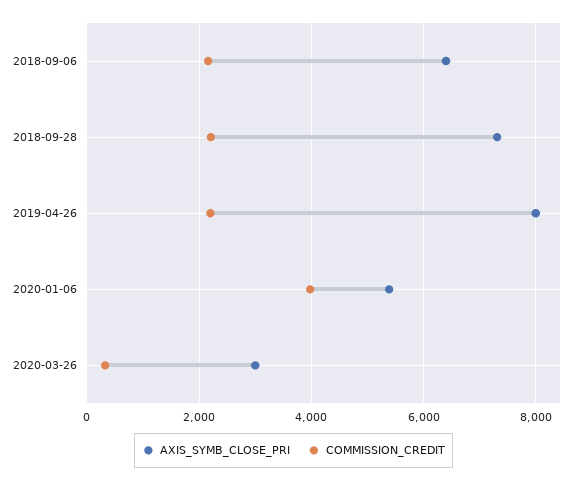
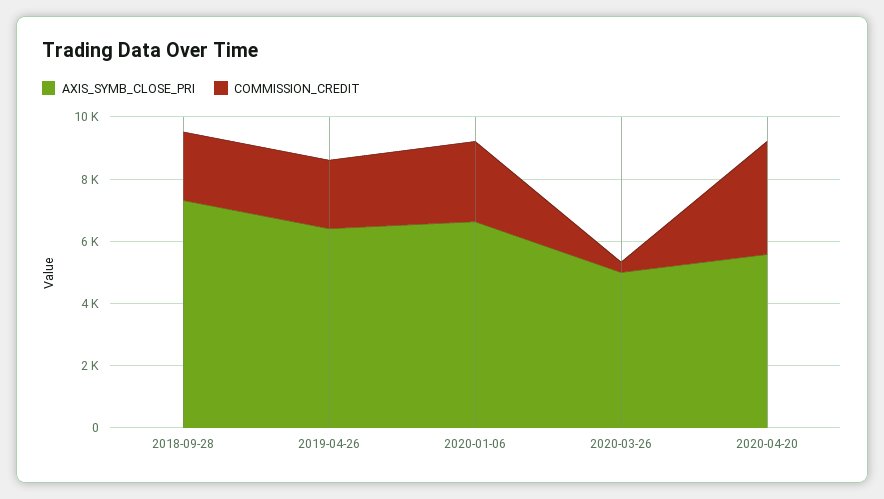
AXIS_SYMB_CLOSE_PRI, 2018-09-06: 6400 -> none
COMMISSION_CREDIT, 2018-09-06: 2200 -> none
AXIS_SYMB_CLOSE_PRI, 2019-04-26: 8000 -> 6500
AXIS_SYMB_CLOSE_PRI, 2020-01-06: 5400 -> 6500
COMMISSION_CREDIT, 2020-01-06: 4000 -> 2500
AXIS_SYMB_CLOSE_PRI, 2020-03-26: 3000 -> 5000
AXIS_SYMB_CLOSE_PRI, 2020-04-20: none -> 5500
COMMISSION_CREDIT, 2020-04-20: none -> 3500

